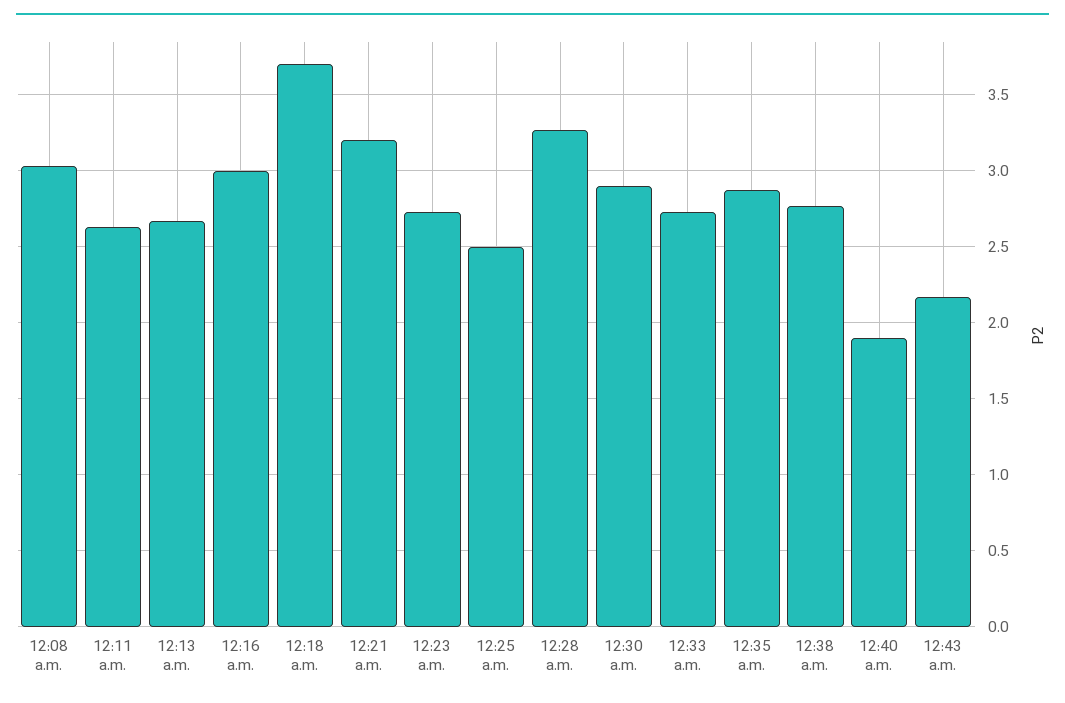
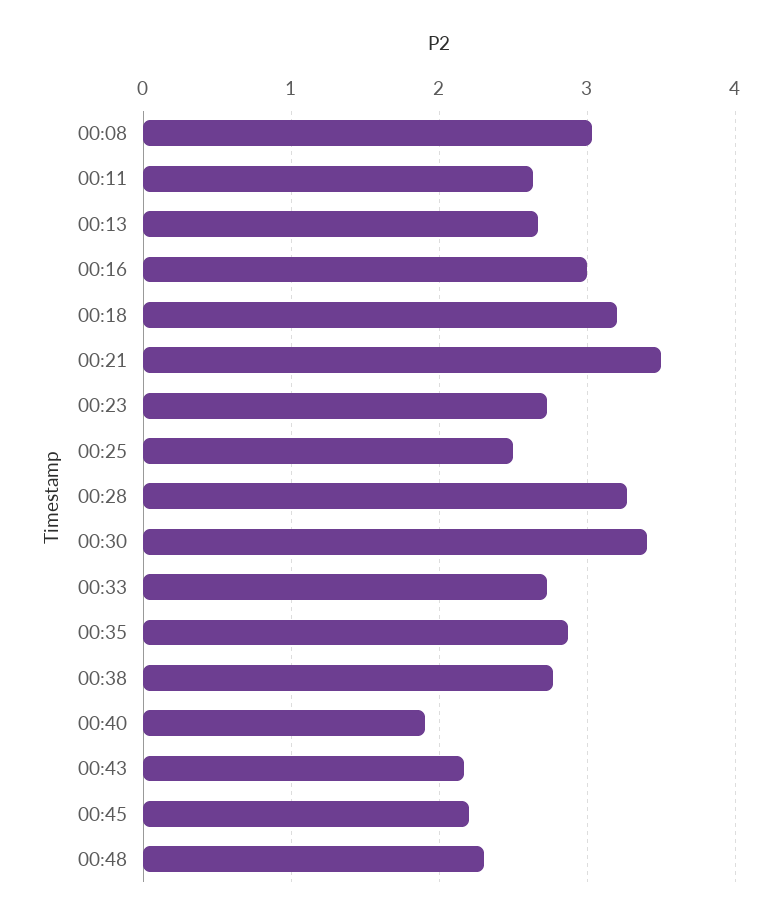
12:18 a.m.: 3.7 -> 3.2
12:21 a.m.: 3.2 -> 3.5
12:30 a.m.: 2.9 -> 3.4
00:45: none -> 2.2
00:48: none -> 2.3

